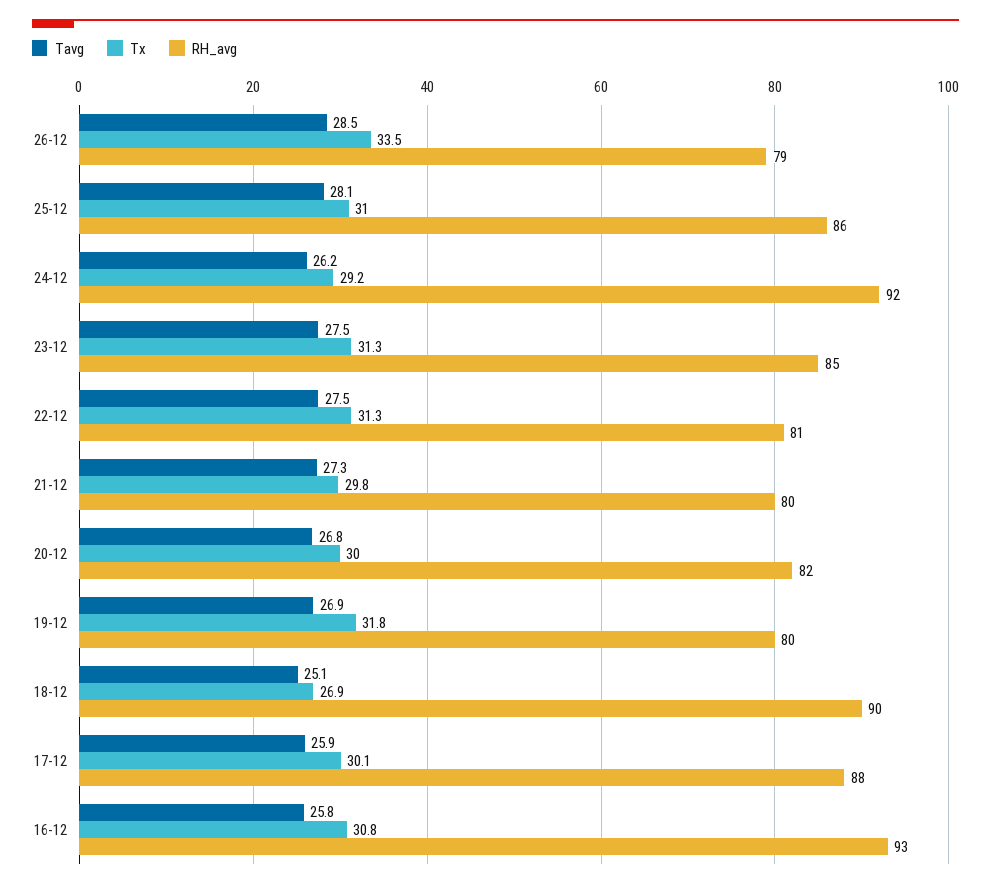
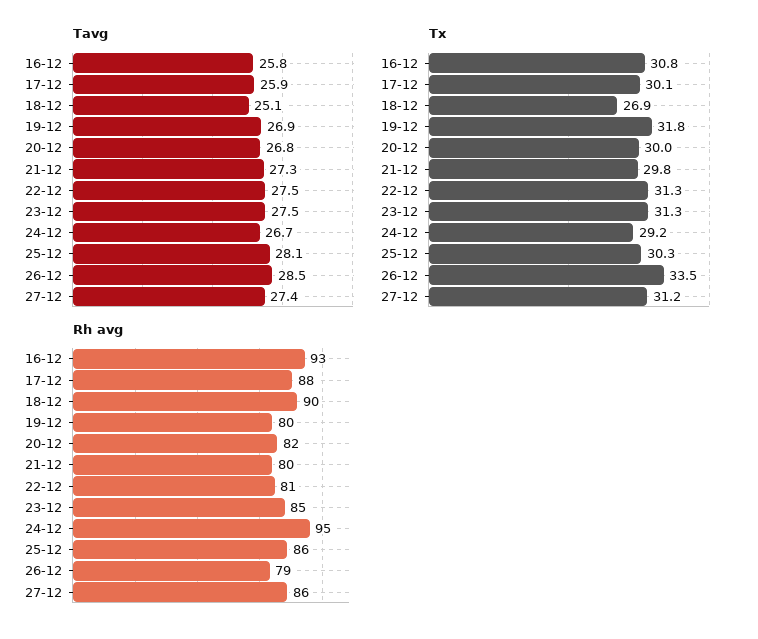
Tx, 25-12: 31 -> 30.3
Tavg, 24-12: 26.2 -> 26.7
RH_avg, 24-12: 92 -> 95
Tavg, 27-12: none -> 27.4
Tx, 27-12: none -> 31.2
RH_avg, 27-12: none -> 86

